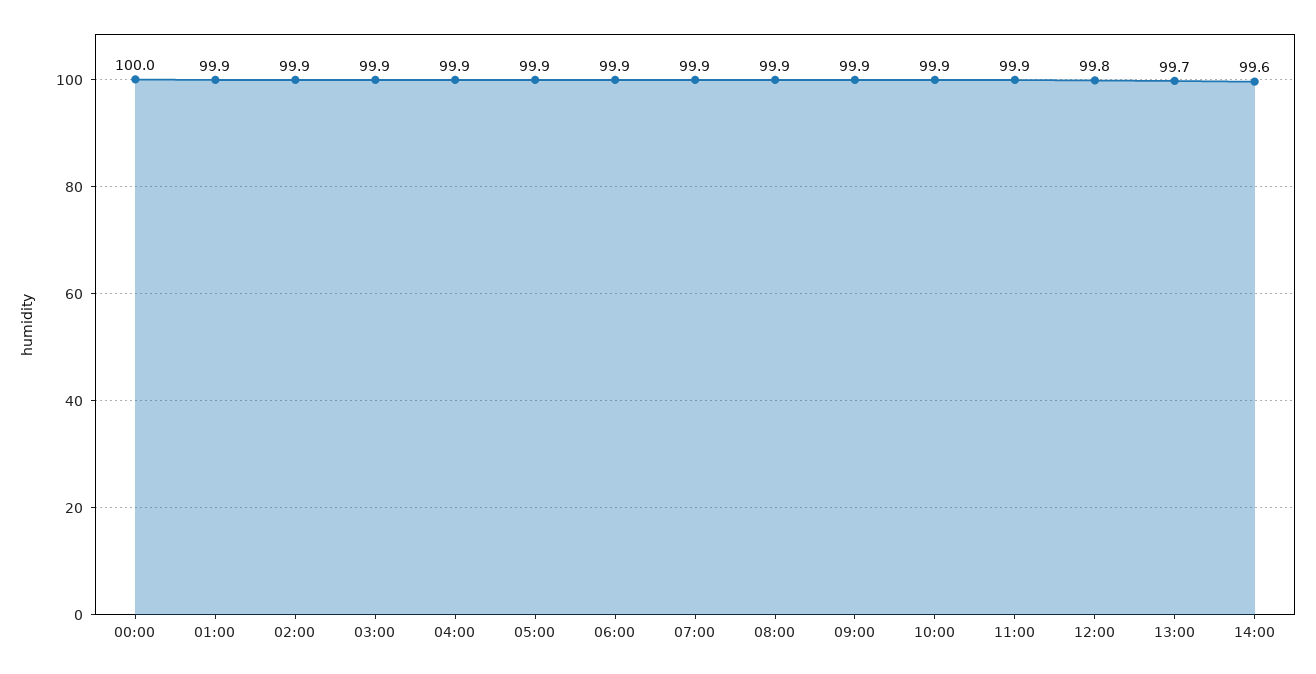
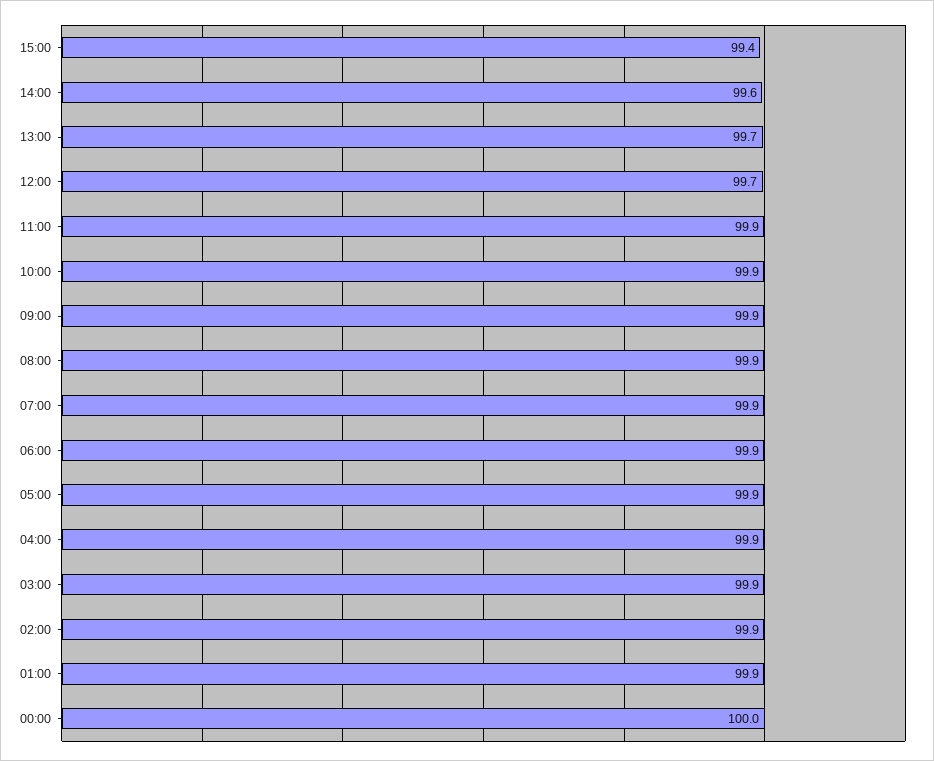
12:00: 99.8 -> 99.7
15:00: none -> 99.4

